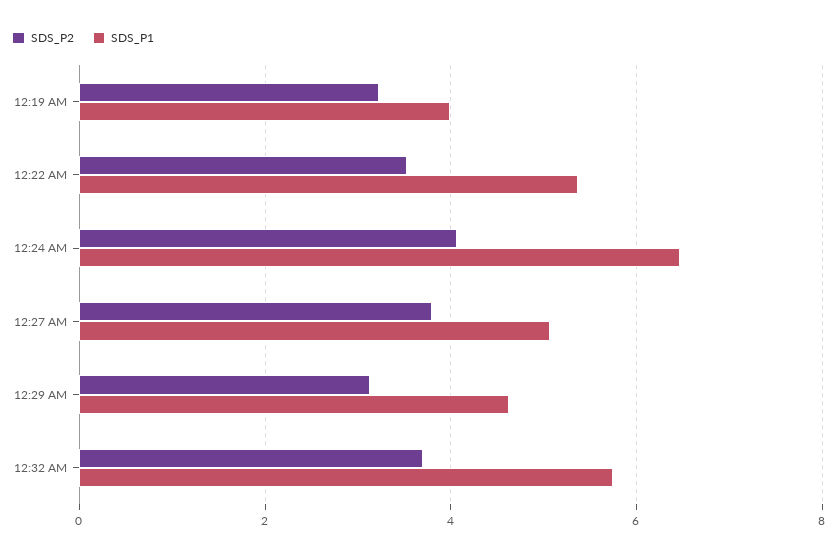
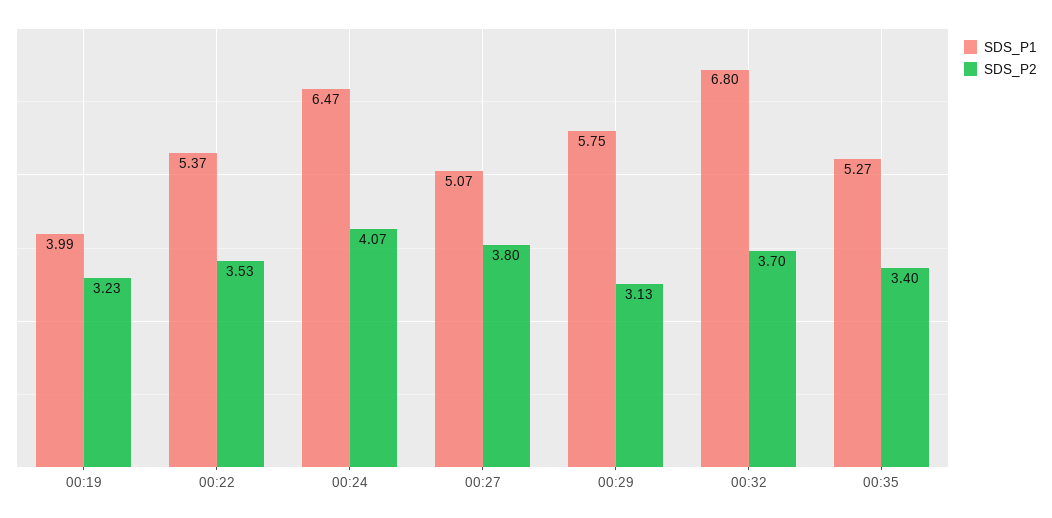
SDS_P1, 12:29 AM: 4.6 -> 5.75
SDS_P1, 12:32 AM: 5.8 -> 6.8
SDS_P1, 00:35: none -> 5.27
SDS_P2, 00:35: none -> 3.4

